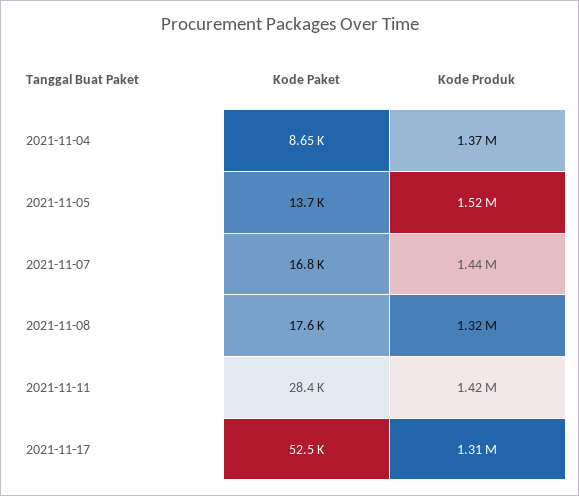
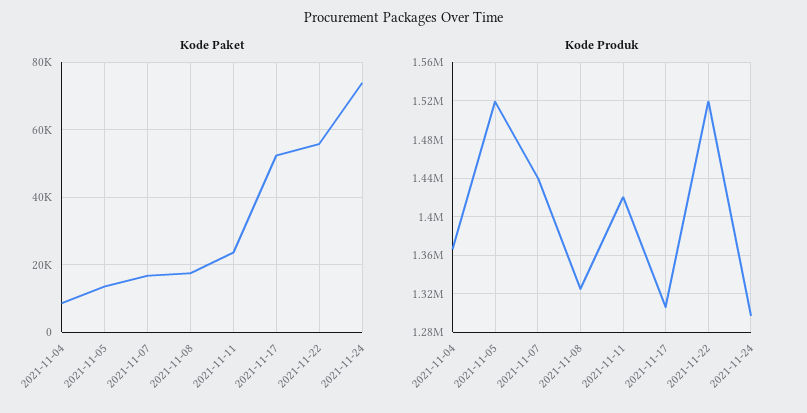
Kode Paket, 2021-11-11: 28400 -> 24000
Kode Paket, 2021-11-22: none -> 56000
Kode Paket, 2021-11-24: none -> 74000
Kode Produk, 2021-11-22: none -> 1520000
Kode Produk, 2021-11-24: none -> 1300000

